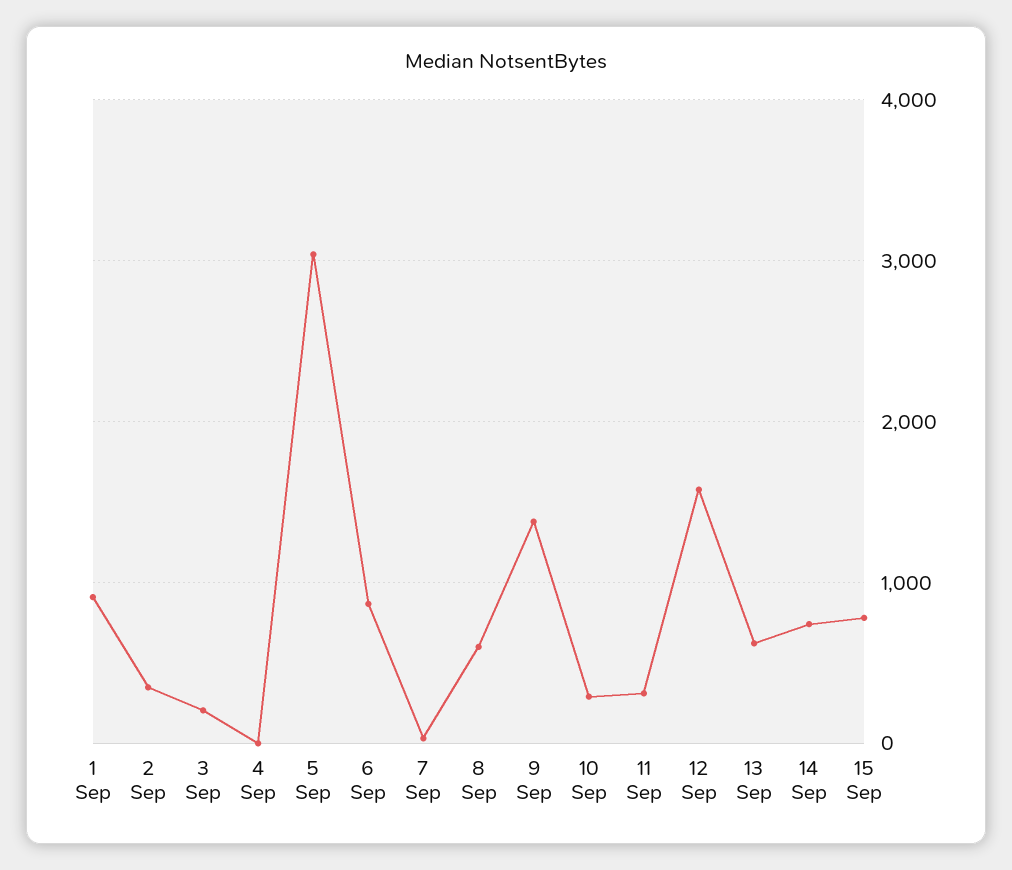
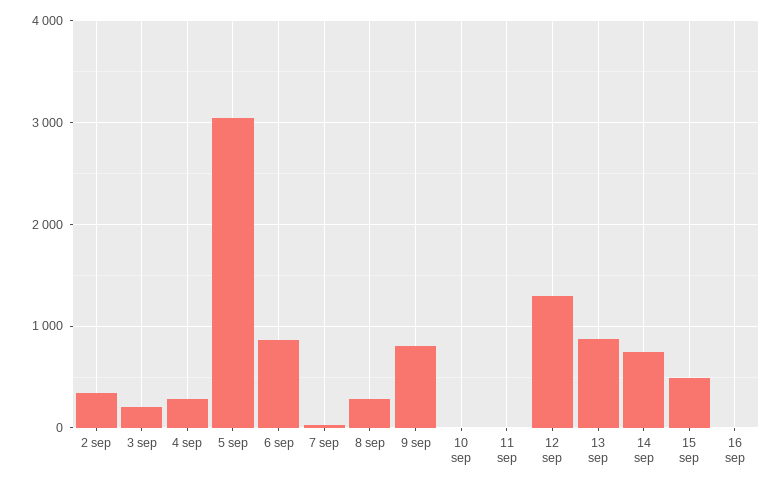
1 Sep: 900 -> none
4 Sep: 0 -> 300
8 Sep: 600 -> 300
9 Sep: 1400 -> 800
10 Sep: 300 -> 0
11 Sep: 300 -> 0
12 Sep: 1600 -> 1300
13 Sep: 600 -> 900
15 Sep: 800 -> 500
16 sep: none -> 0

